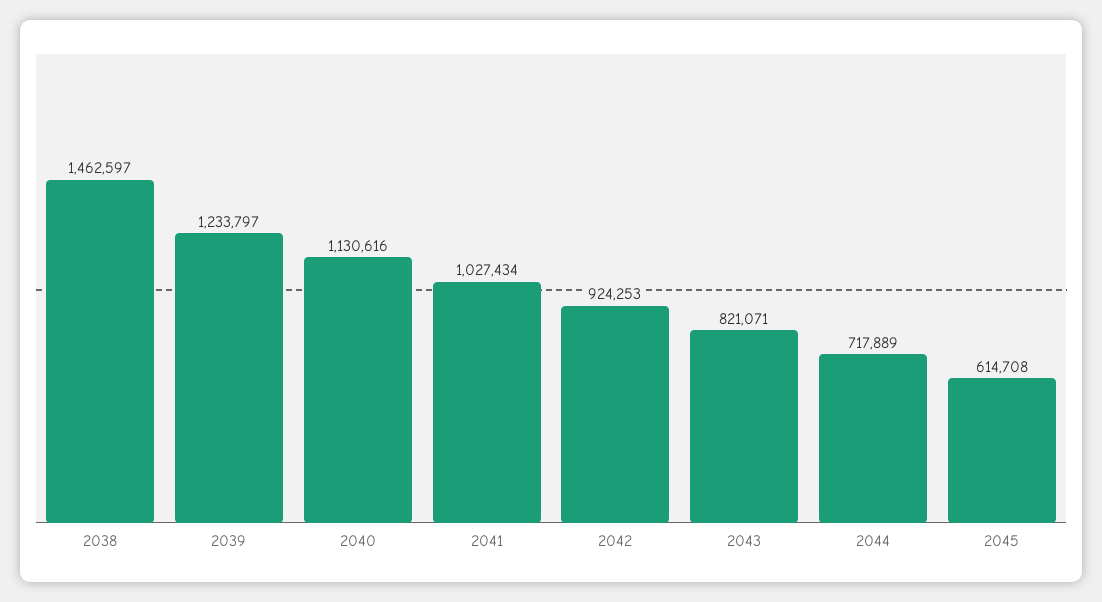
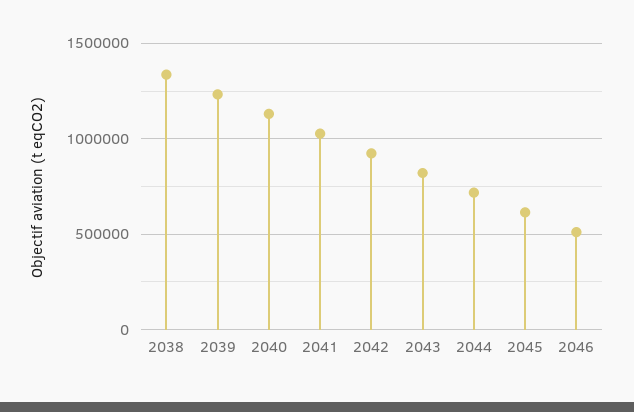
2038: 1462597 -> 1350000
2046: none -> 500000

